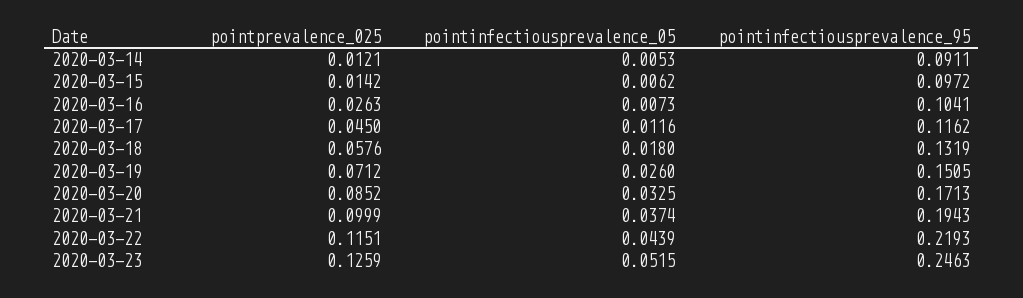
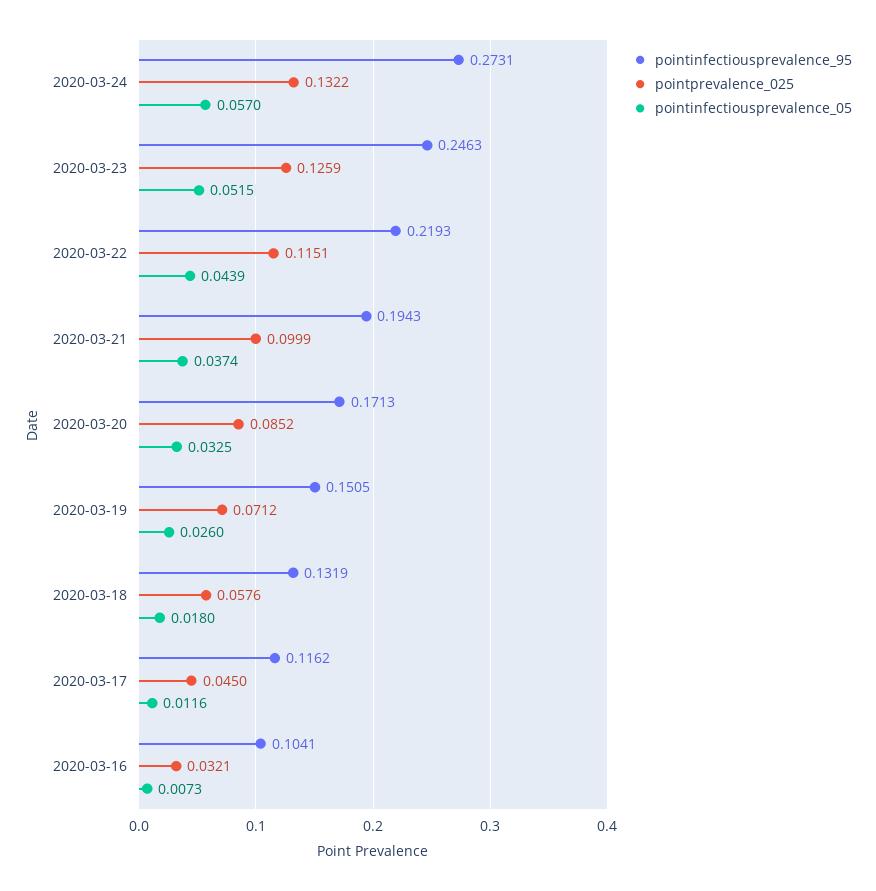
pointprevalence_025, 2020-03-14: 0.0121 -> none
pointinfectiousprevalence_05, 2020-03-14: 0.0053 -> none
pointinfectiousprevalence_95, 2020-03-14: 0.0911 -> none
pointprevalence_025, 2020-03-15: 0.0142 -> none
pointinfectiousprevalence_05, 2020-03-15: 0.0062 -> none
pointinfectiousprevalence_95, 2020-03-15: 0.0972 -> none
pointprevalence_025, 2020-03-16: 0.0263 -> 0.0321
pointinfectiousprevalence_95, 2020-03-24: none -> 0.2731
pointprevalence_025, 2020-03-24: none -> 0.1322
pointinfectiousprevalence_05, 2020-03-24: none -> 0.057

